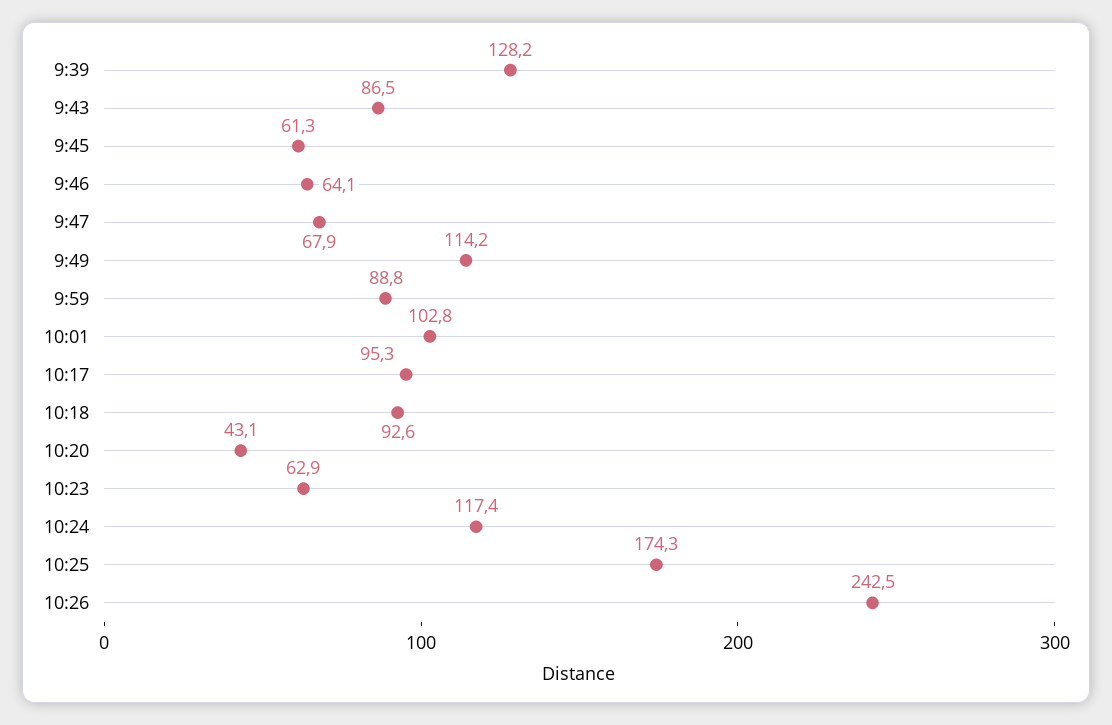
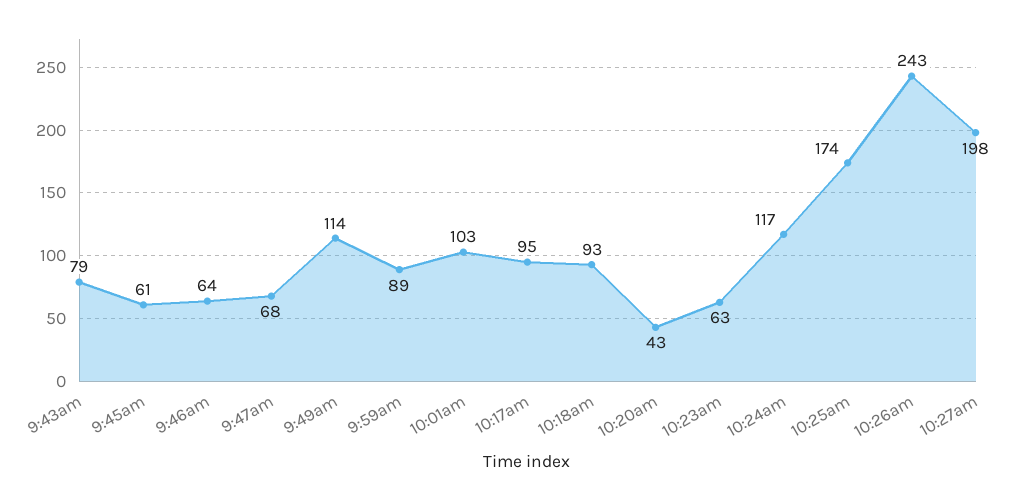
9:39: 128.2 -> none
9:43: 86.5 -> 79
10:27am: none -> 198

